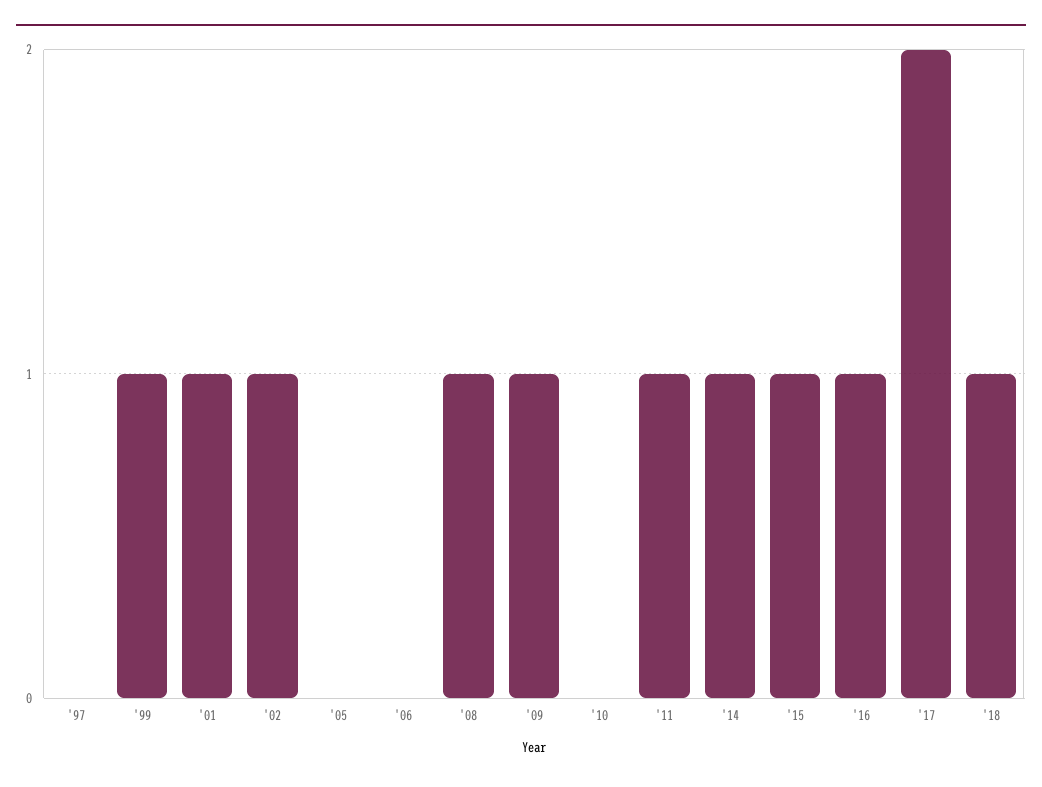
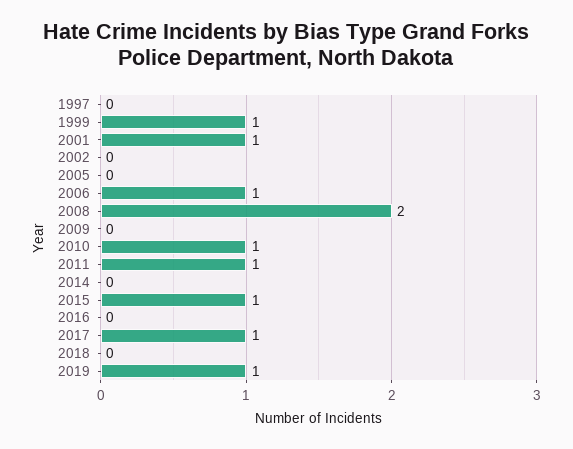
'02: 1 -> 0
'06: 0 -> 1
'08: 1 -> 2
'09: 1 -> 0
'10: 0 -> 1
'14: 1 -> 0
'16: 1 -> 0
'17: 2 -> 1
'18: 1 -> 0
2019: none -> 1

